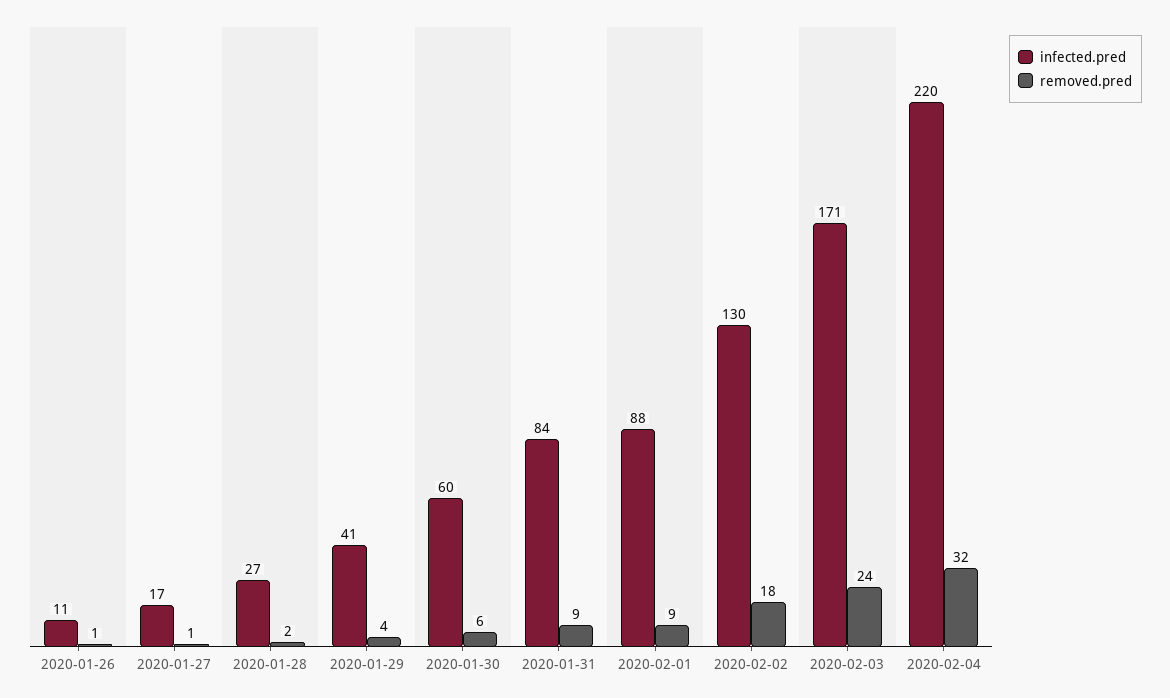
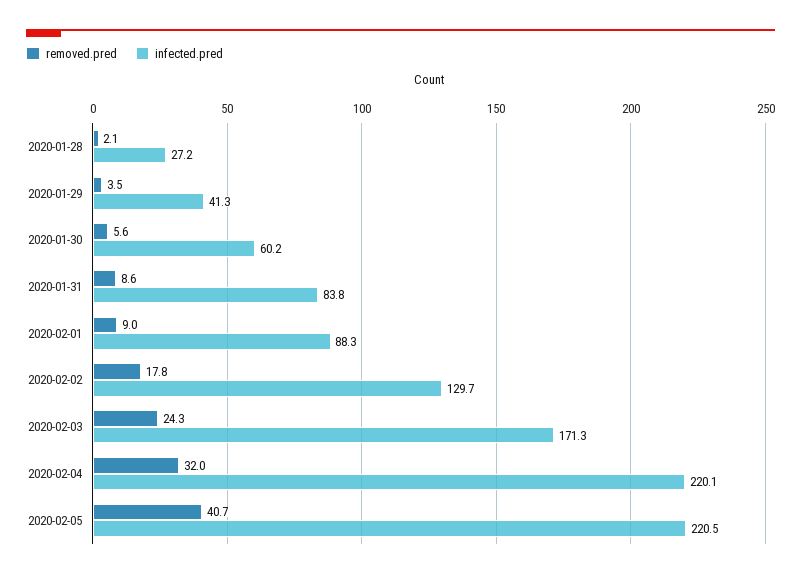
infected.pred, 2020-01-26: 11 -> none
removed.pred, 2020-01-26: 1 -> none
infected.pred, 2020-01-27: 17 -> none
removed.pred, 2020-01-27: 1 -> none
removed.pred, 2020-02-05: none -> 40.7
infected.pred, 2020-02-05: none -> 220.5

